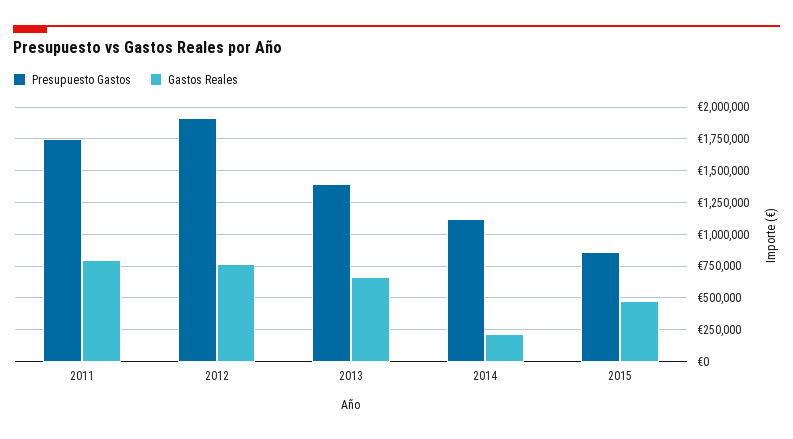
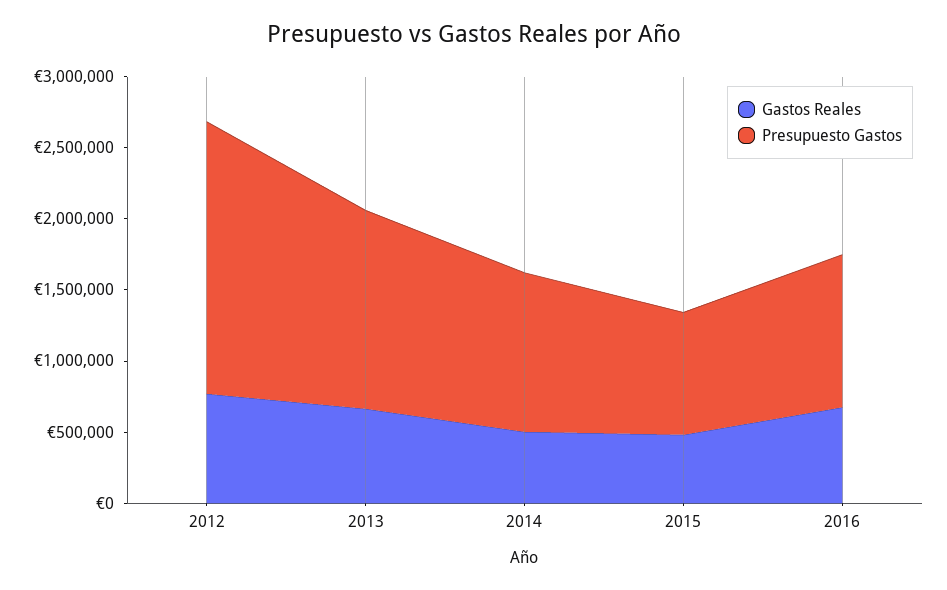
Presupuesto Gastos, 2011: 1750000 -> none
Gastos Reales, 2011: 800000 -> none
Gastos Reales, 2014: 200000 -> 500000
Gastos Reales, 2016: none -> 700000
Presupuesto Gastos, 2016: none -> 1100000

